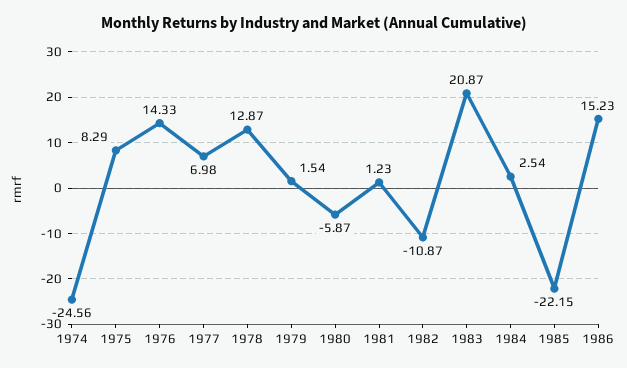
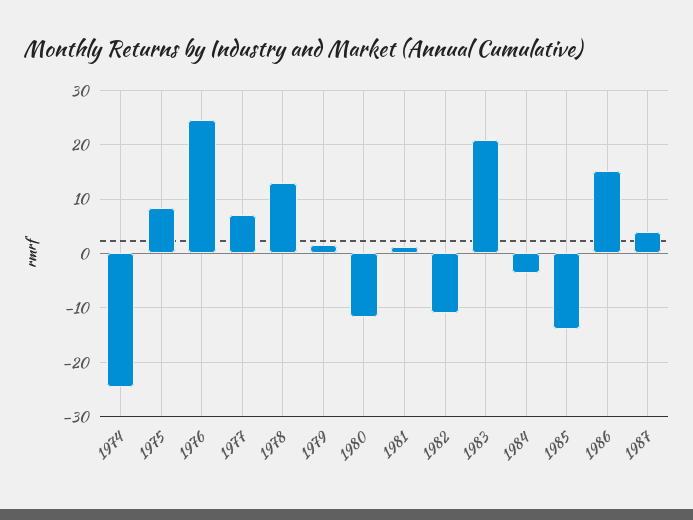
1976: 14.33 -> 24
1980: -5.87 -> -12
1984: 2.54 -> -4
1985: -22.15 -> -14
1987: none -> 4

